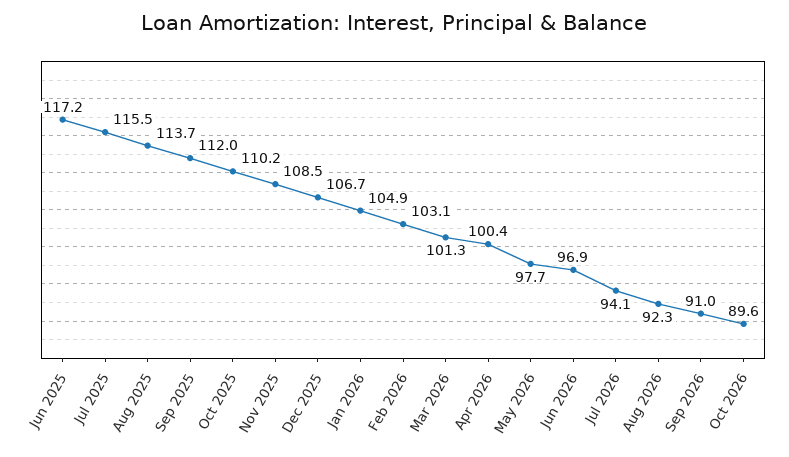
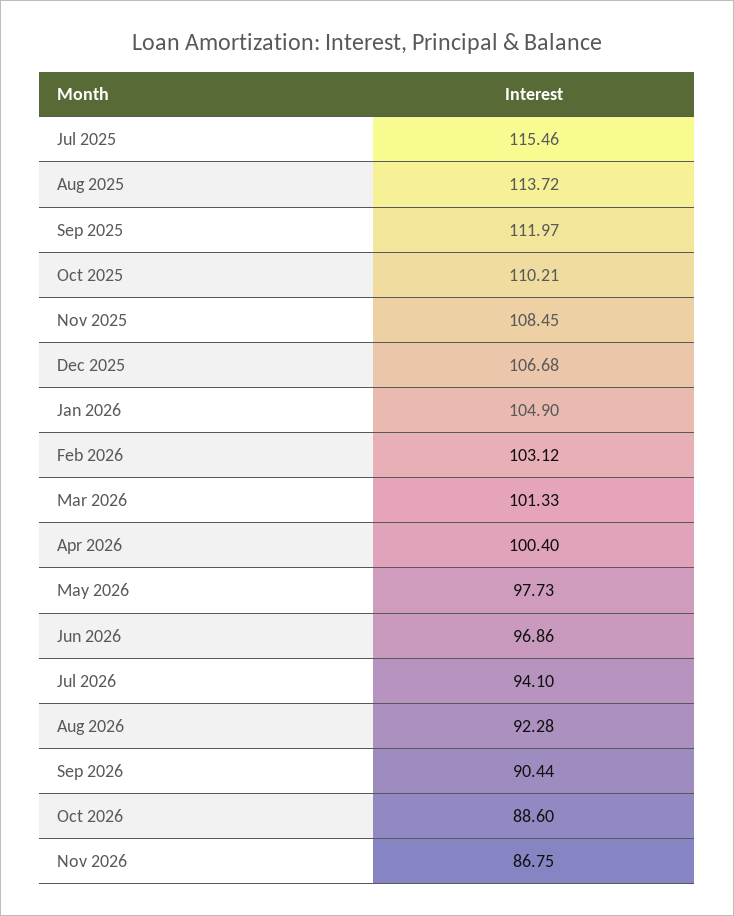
Jun 2025: 117.2 -> none
Sep 2026: 91 -> 90.44
Oct 2026: 89.6 -> 88.6
Nov 2026: none -> 86.75

